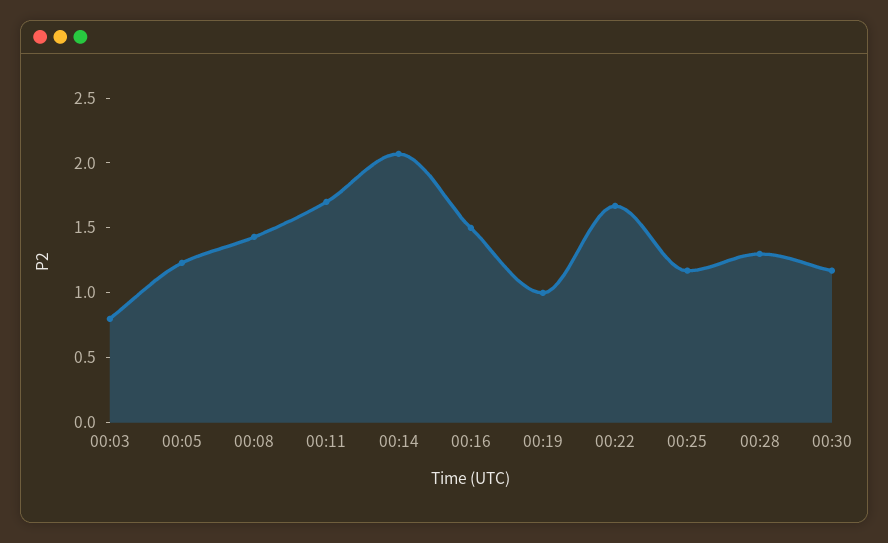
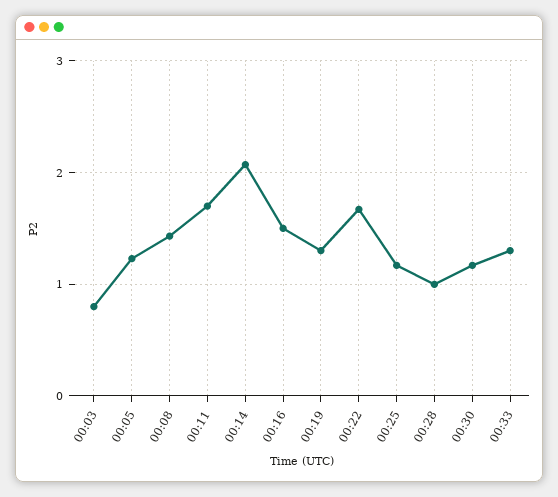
00:19: 1 -> 1.3
00:28: 1.3 -> 1
00:33: none -> 1.3

